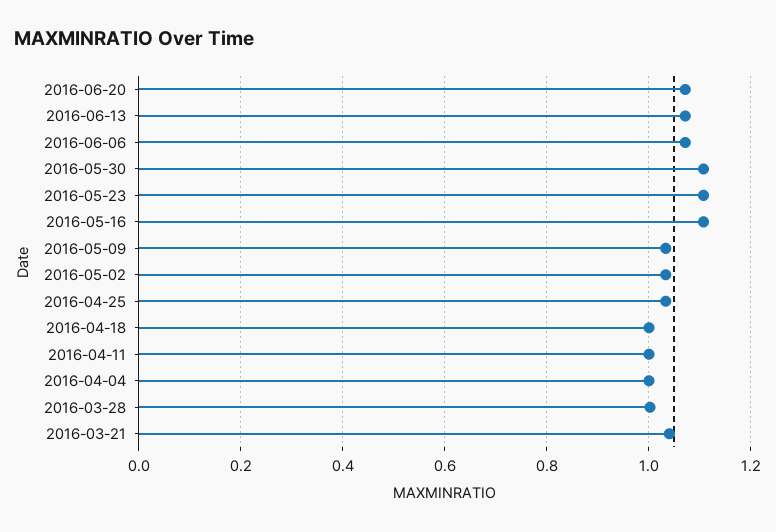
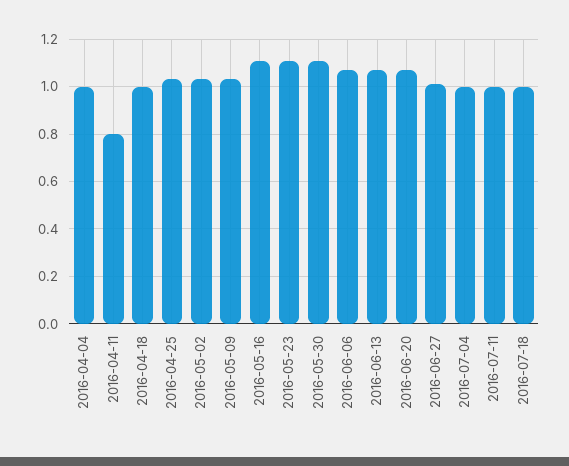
2016-04-11: 1 -> 0.8
2016-03-28: 1 -> none
2016-03-21: 1.04 -> none
2016-06-27: none -> 1
2016-07-04: none -> 1
2016-07-11: none -> 1
2016-07-18: none -> 1

